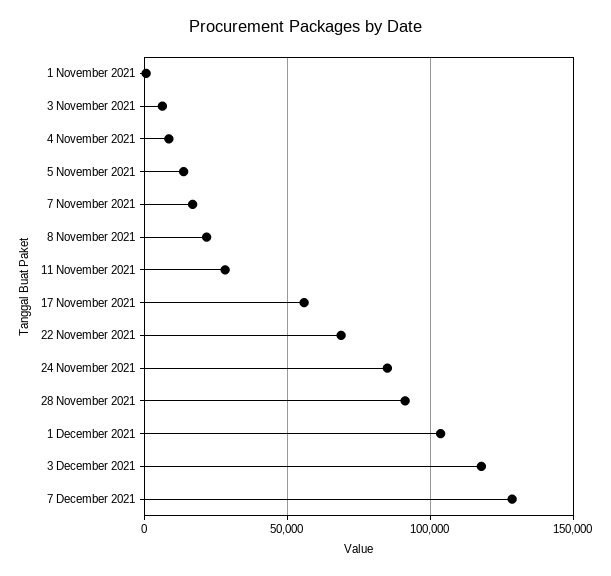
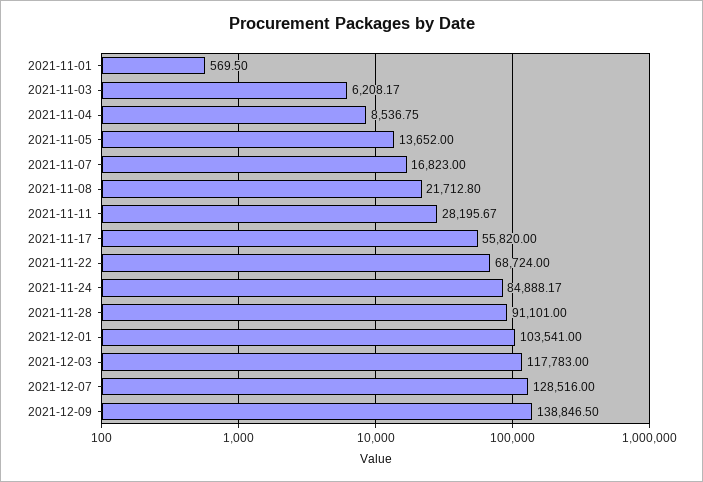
2021-12-09: none -> 138846.5

